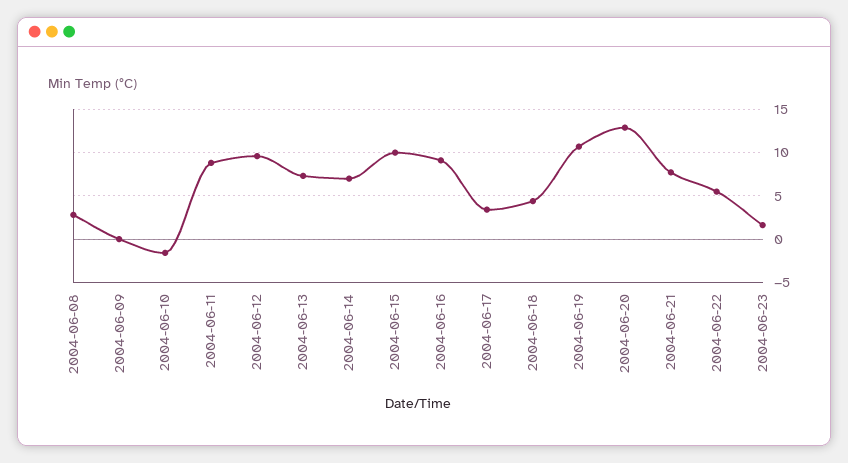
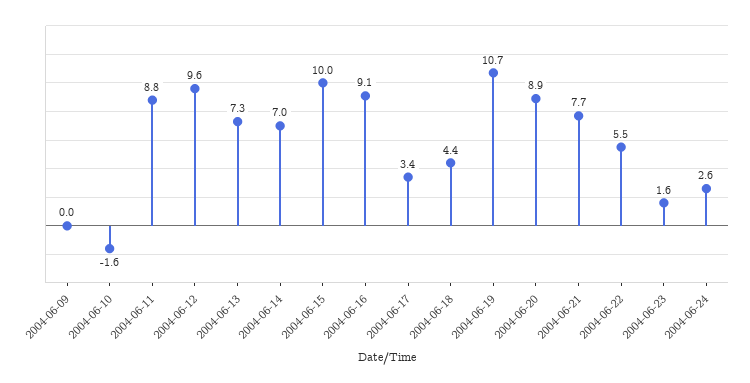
2004-06-08: 3 -> none
2004-06-20: 13 -> 8.9
2004-06-24: none -> 2.6

